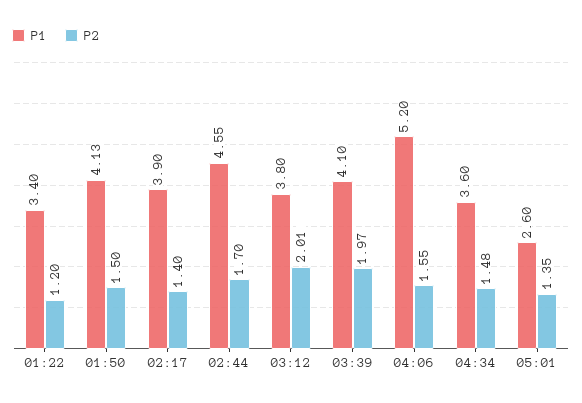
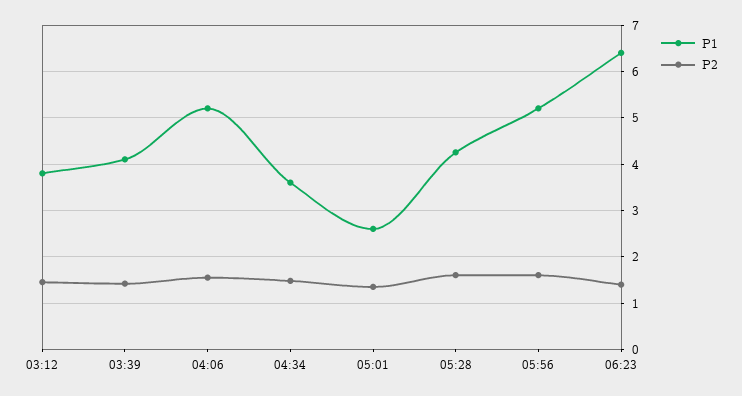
P1, 01:22: 3.4 -> none
P2, 01:22: 1.2 -> none
P1, 01:50: 4.13 -> none
P2, 01:50: 1.5 -> none
P1, 02:17: 3.9 -> none
P2, 02:17: 1.4 -> none
P1, 02:44: 4.55 -> none
P2, 02:44: 1.7 -> none
P2, 03:12: 2.01 -> 1.4
P2, 03:39: 1.97 -> 1.4
P1, 05:28: none -> 4.2
P2, 05:28: none -> 1.6
P1, 05:56: none -> 5.2
P2, 05:56: none -> 1.6
P1, 06:23: none -> 6.4
P2, 06:23: none -> 1.4

